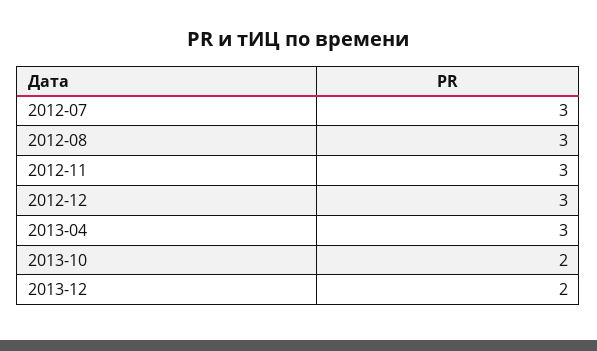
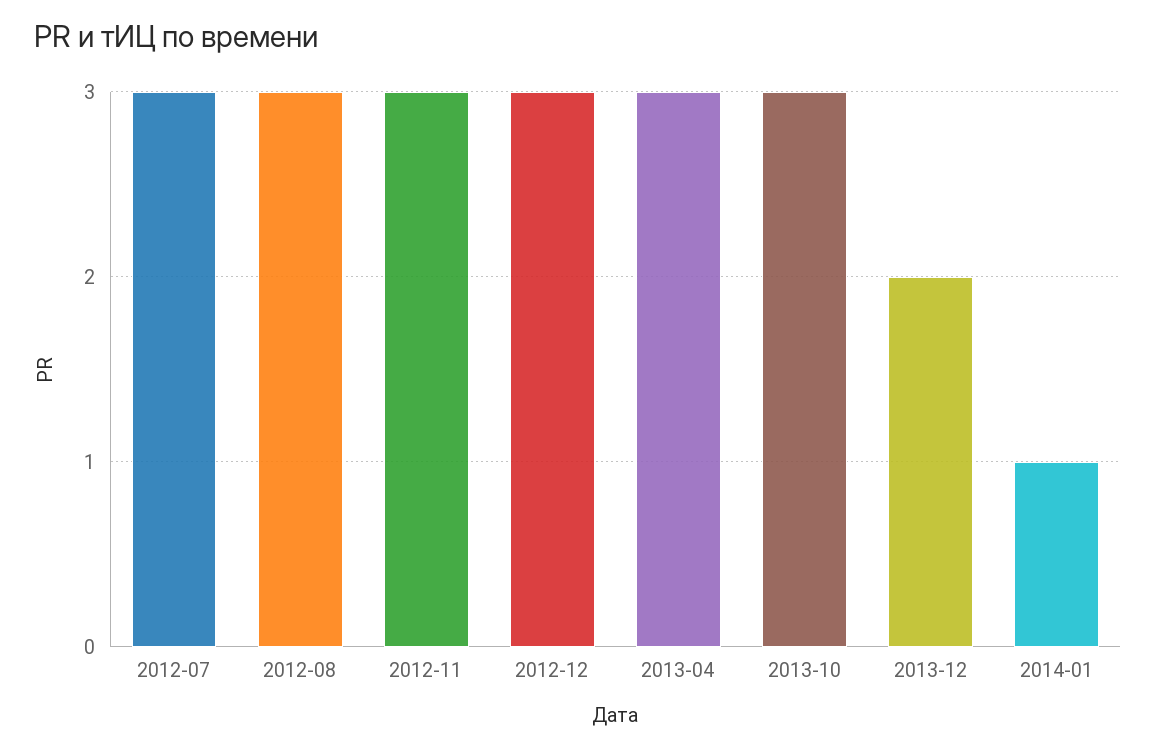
2013-10: 2 -> 3
2014-01: none -> 1

